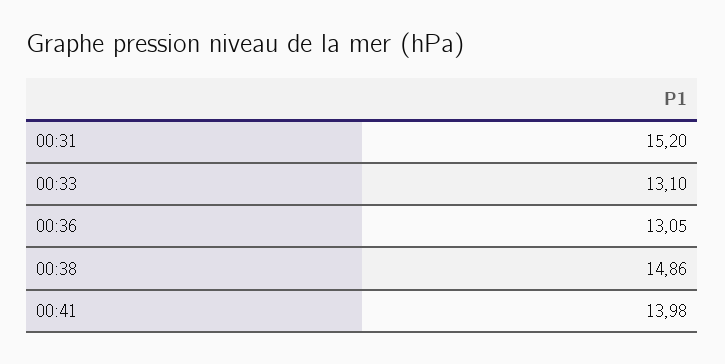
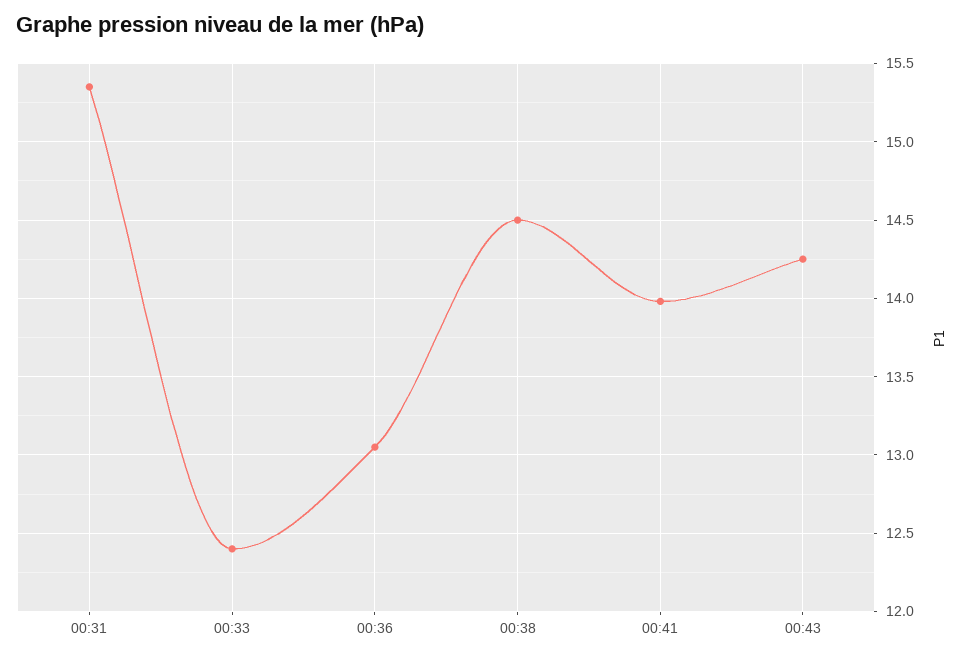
00:31: 15.2 -> 15.35
00:33: 13.1 -> 12.4
00:38: 14.86 -> 14.5
00:43: none -> 14.25

